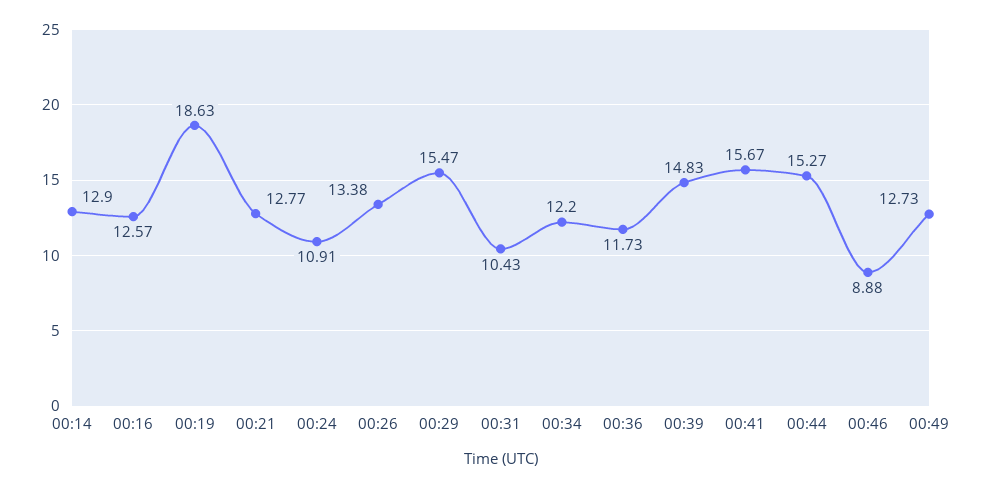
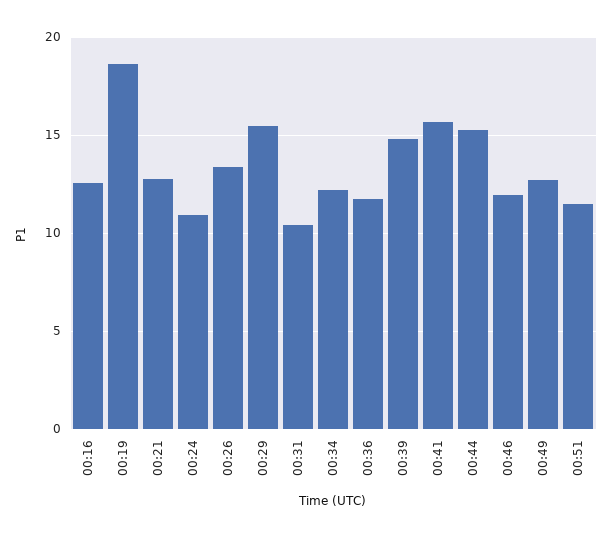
00:14: 12.9 -> none
00:46: 8.88 -> 12
00:51: none -> 11.5

